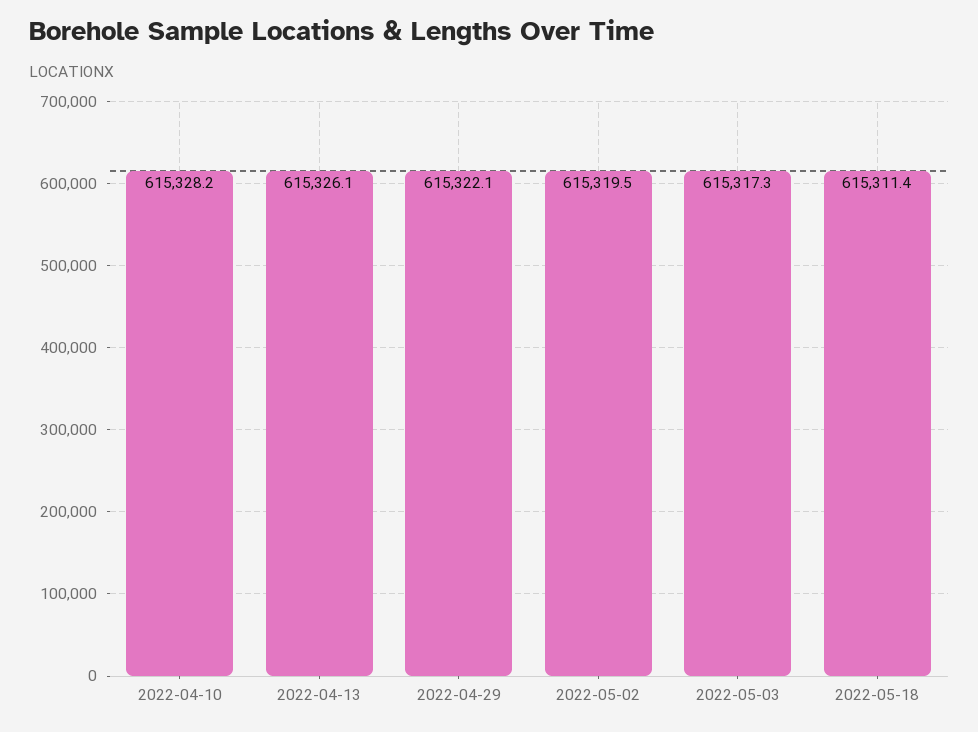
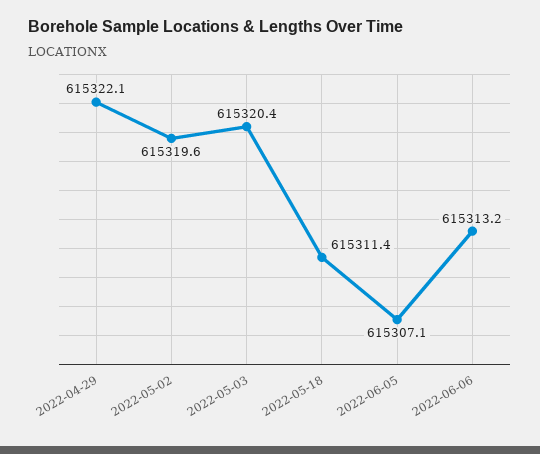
2022-04-10: 615328.2 -> none
2022-04-13: 615326.1 -> none
2022-05-02: 615319.5 -> 615319.6
2022-05-03: 615317.3 -> 615320.4
2022-06-05: none -> 615307.1
2022-06-06: none -> 615313.2

